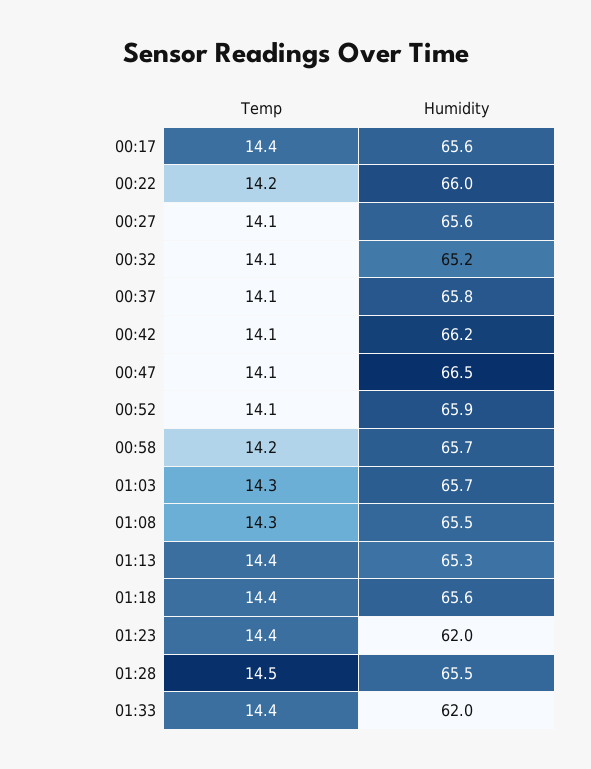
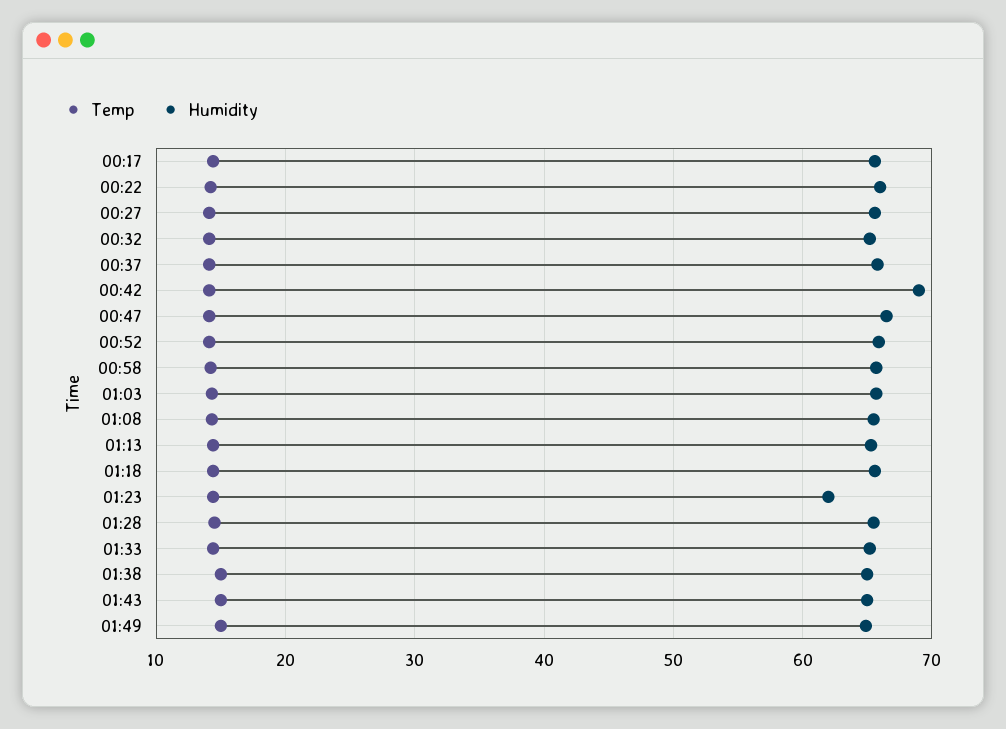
Humidity, 00:42: 66.2 -> 69
Humidity, 01:33: 62 -> 65
Temp, 01:38: none -> 15
Humidity, 01:38: none -> 65
Temp, 01:43: none -> 15
Humidity, 01:43: none -> 65
Temp, 01:49: none -> 15
Humidity, 01:49: none -> 65

